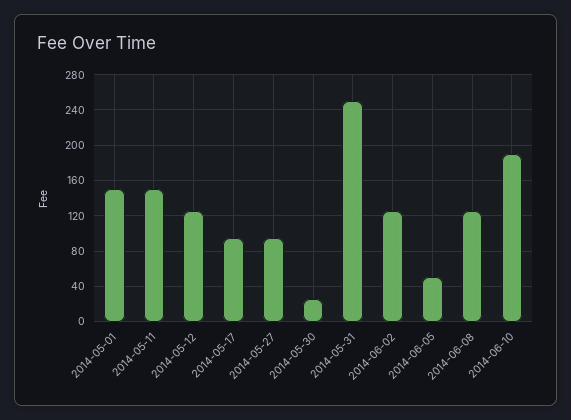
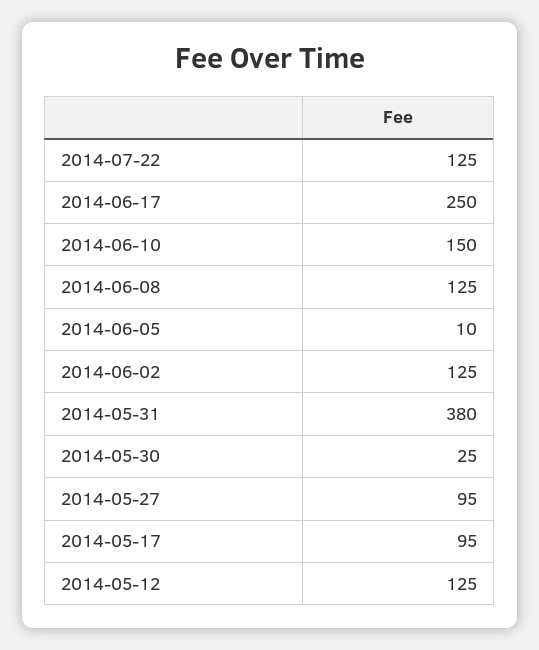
2014-05-01: 150 -> none
2014-05-11: 150 -> none
2014-05-31: 250 -> 380
2014-06-05: 50 -> 10
2014-06-10: 190 -> 150
2014-07-22: none -> 125
2014-06-17: none -> 250

